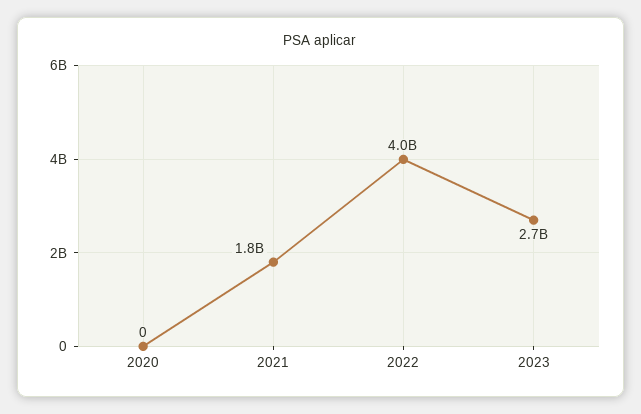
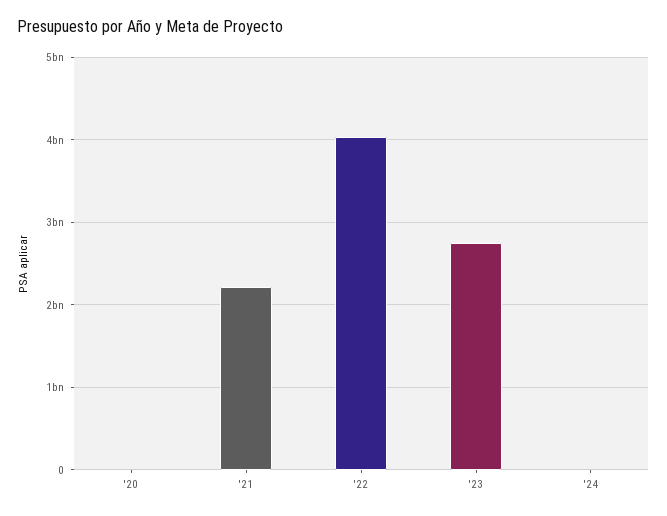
2021: 1800000000 -> 2200000000
'24: none -> 0

